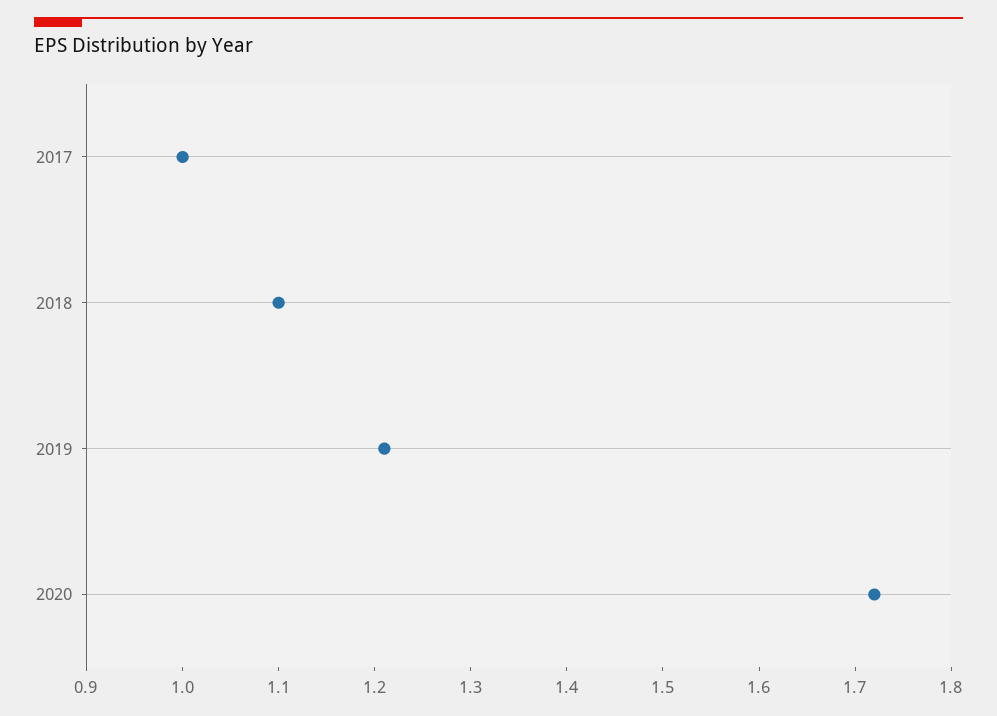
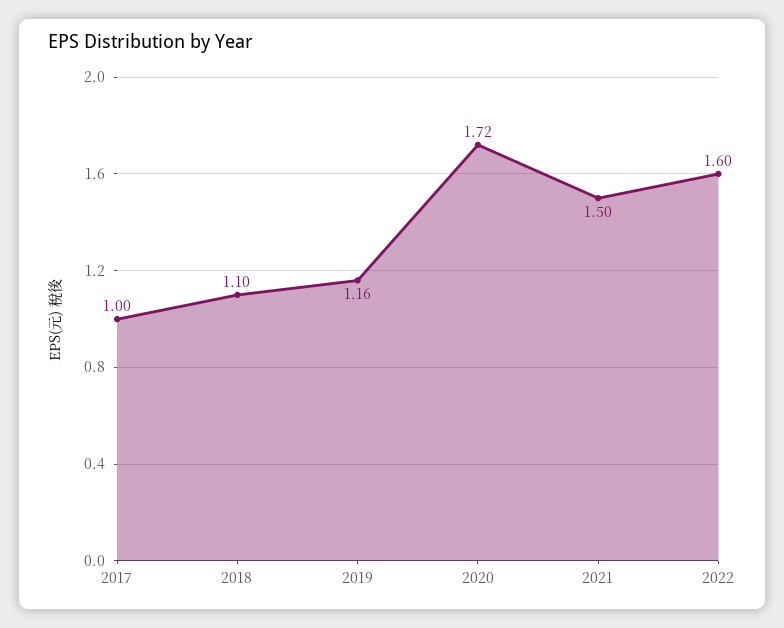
2019: 1.21 -> 1.16
2021: none -> 1.5
2022: none -> 1.6

